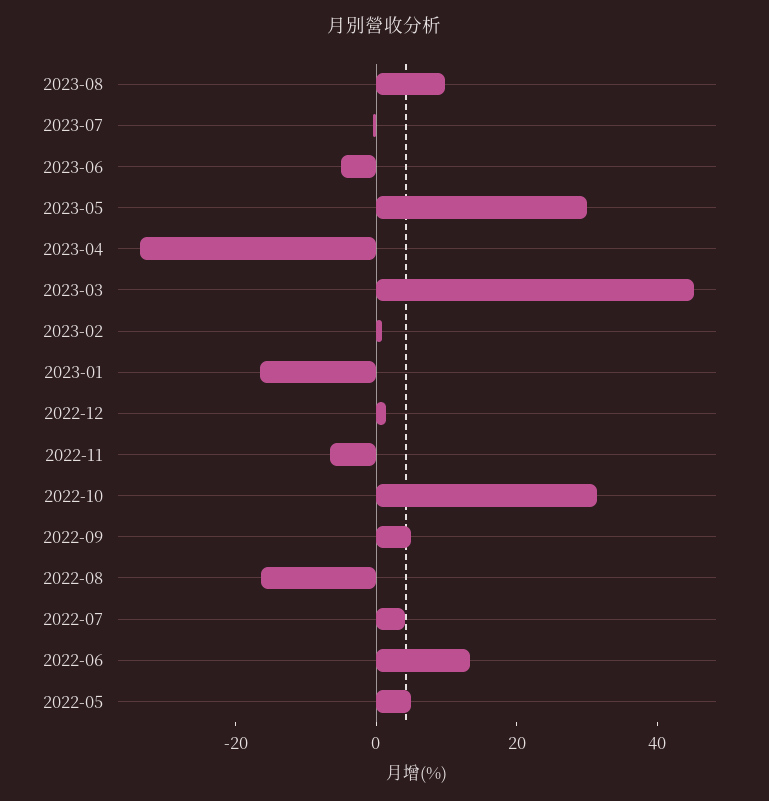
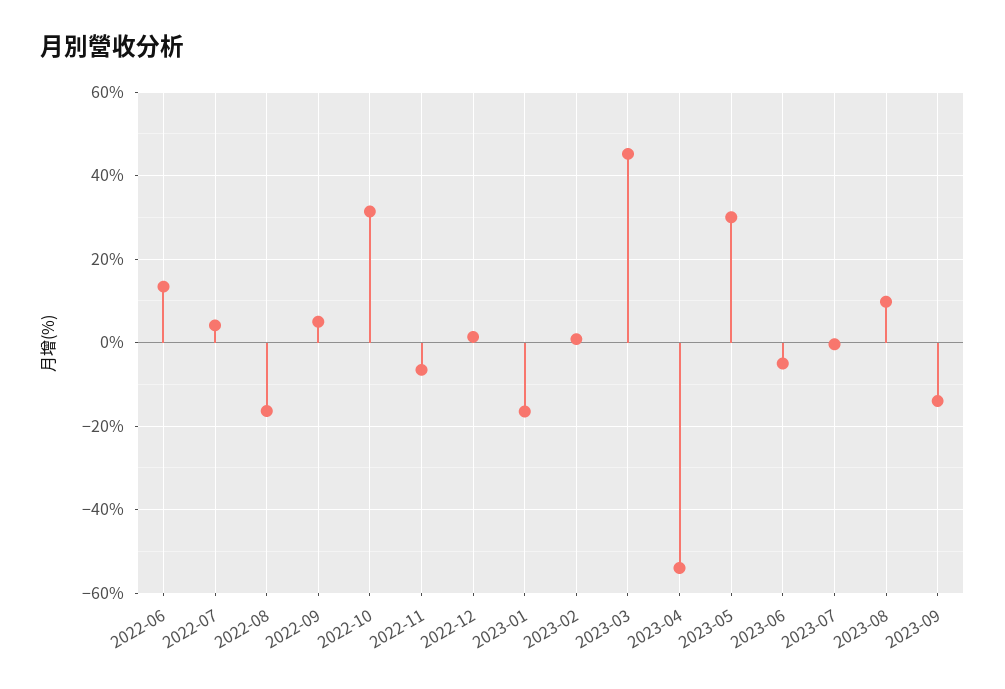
2023-04: -35 -> -54
2022-05: 5 -> none
2023-09: none -> -14

